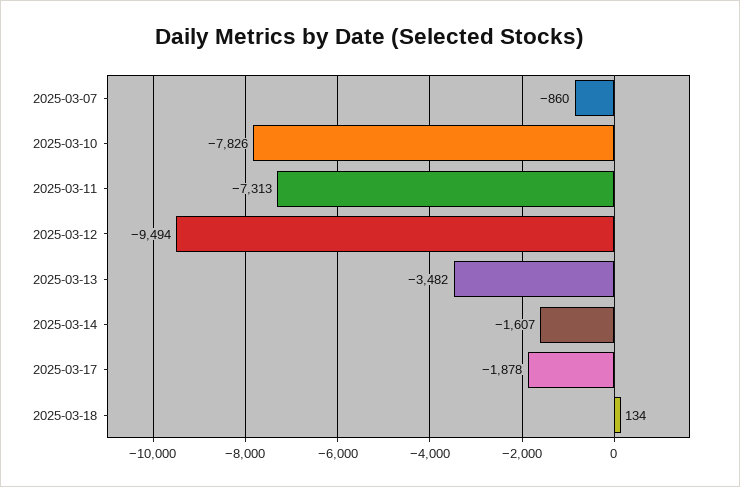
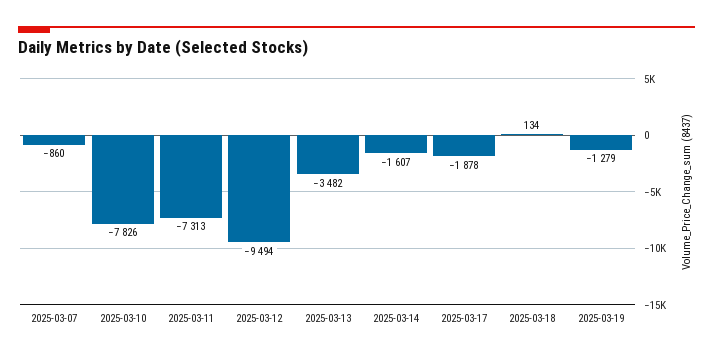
2025-03-19: none -> -1279

